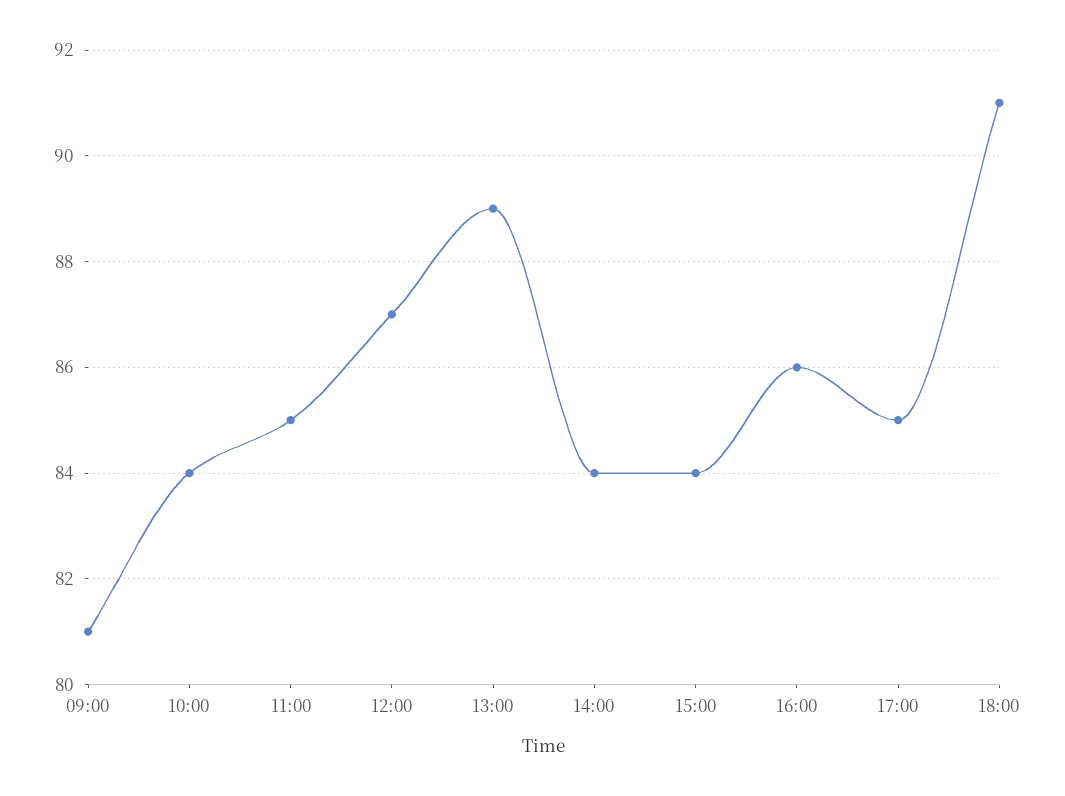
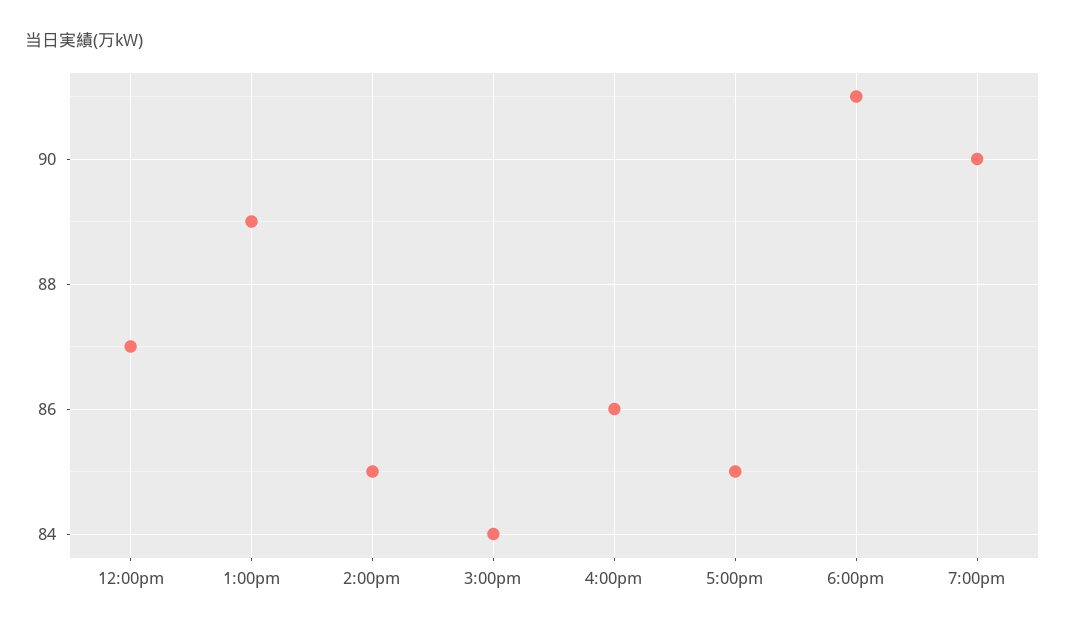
09:00: 81 -> none
10:00: 84 -> none
11:00: 85 -> none
14:00: 84 -> 85
7:00pm: none -> 90

